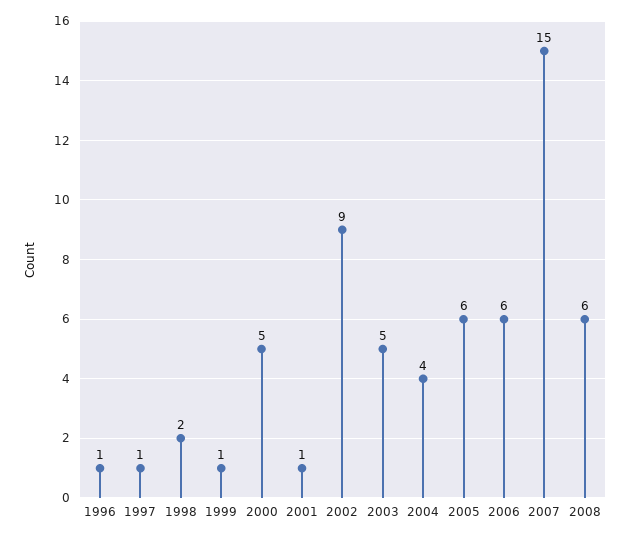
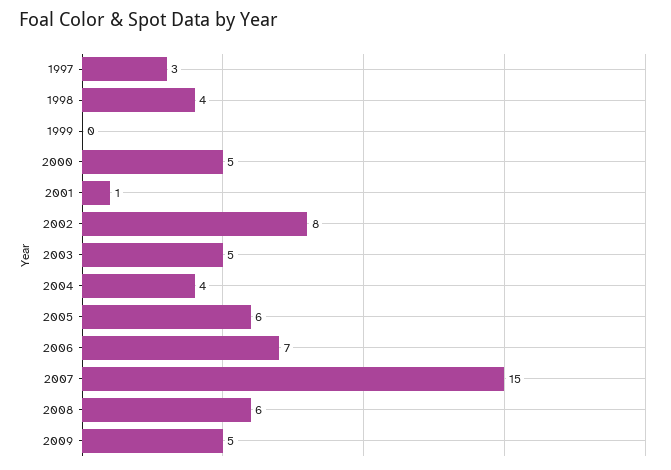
1996: 1 -> none
1997: 1 -> 3
1998: 2 -> 4
1999: 1 -> 0
2002: 9 -> 8
2006: 6 -> 7
2009: none -> 5

